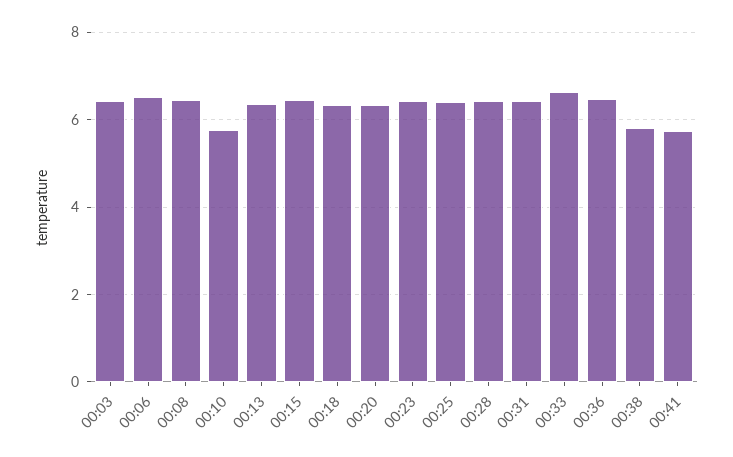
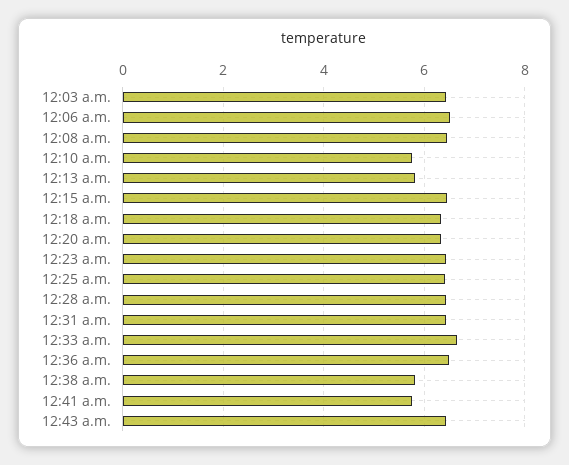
00:13: 6.4 -> 5.8
12:43 a.m.: none -> 6.4

